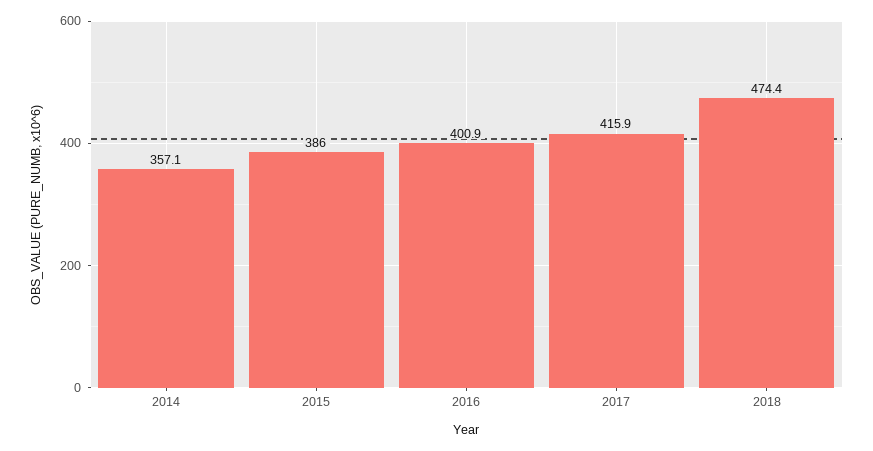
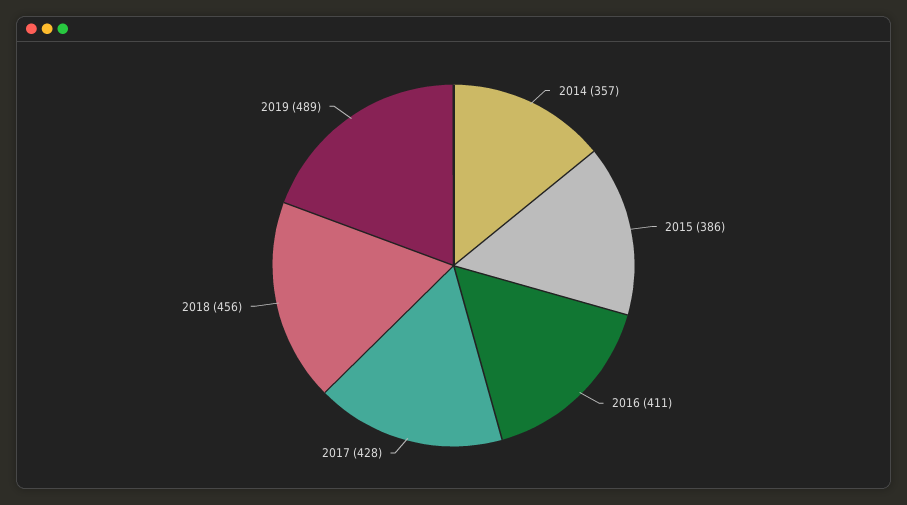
2016: 400.9 -> 411
2017: 415.9 -> 428
2018: 474.4 -> 456
2019: none -> 489

